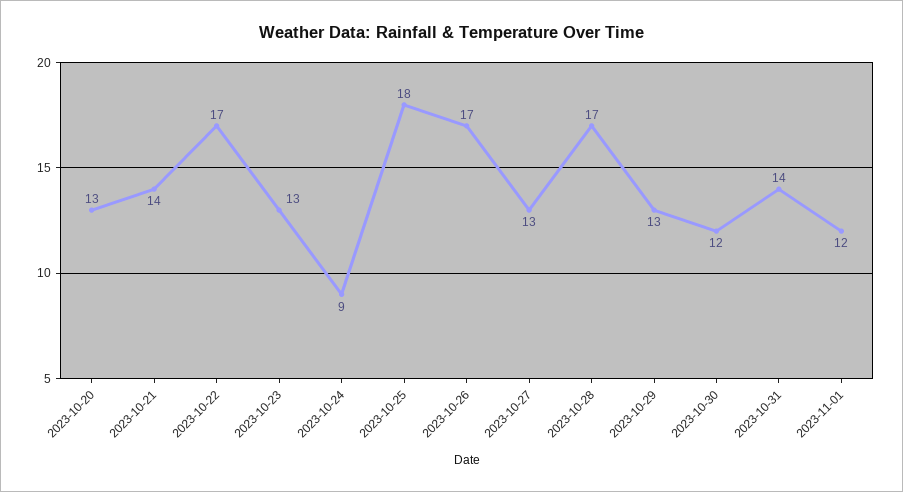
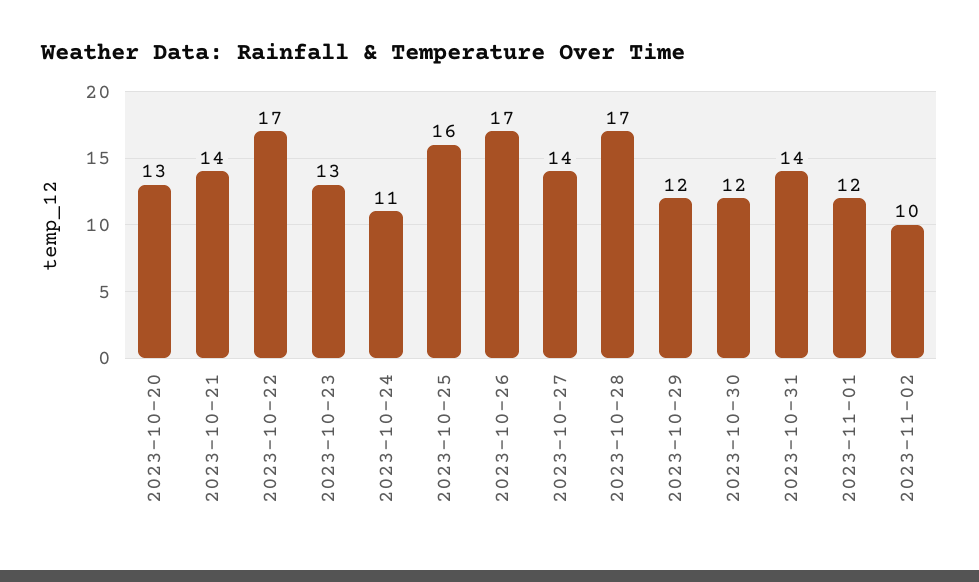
2023-10-24: 9 -> 11
2023-10-25: 18 -> 16
2023-10-27: 13 -> 14
2023-10-29: 13 -> 12
2023-11-02: none -> 10

